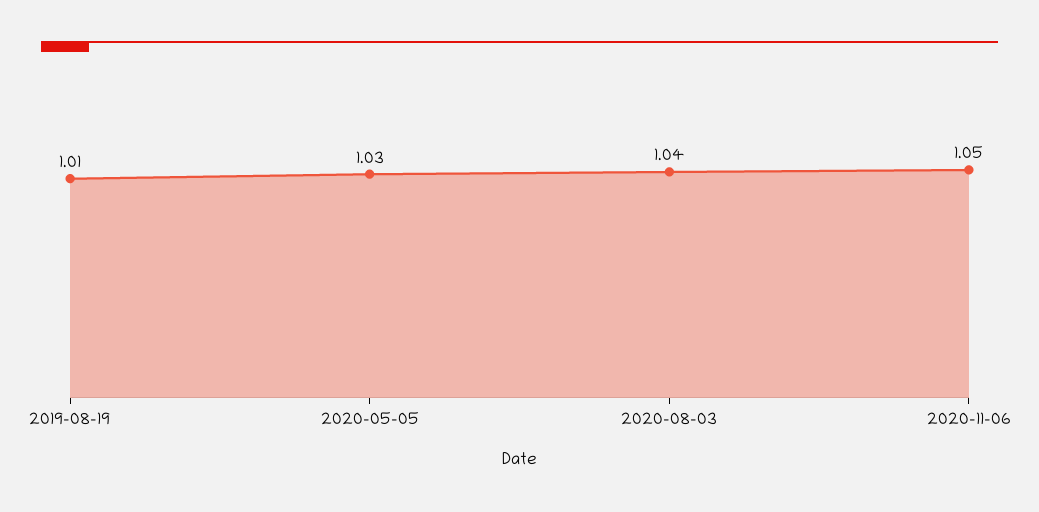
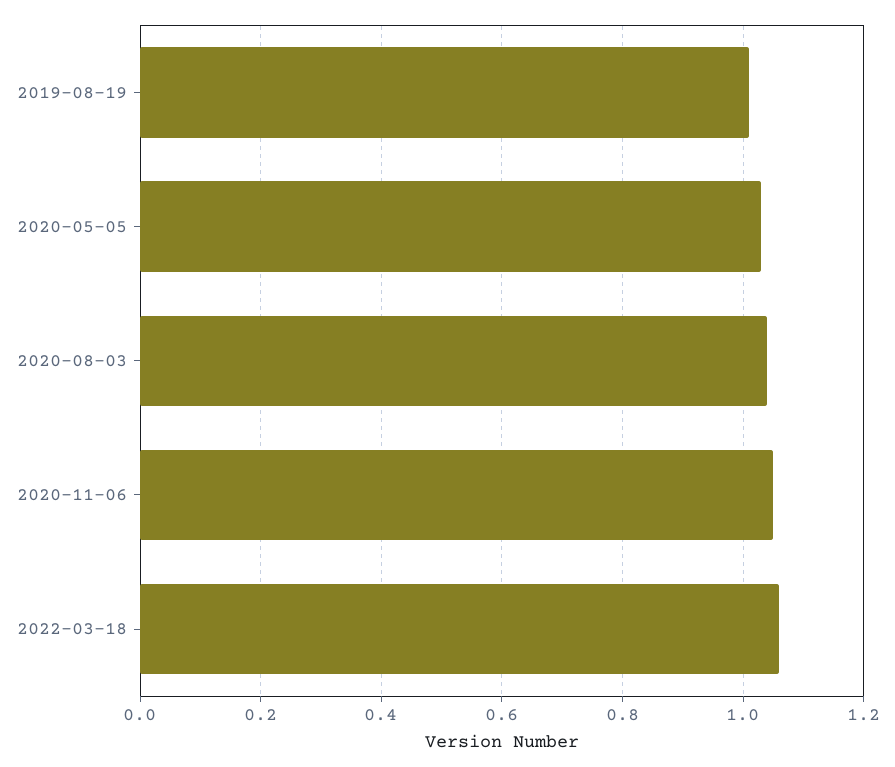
2022-03-18: none -> 1.05

